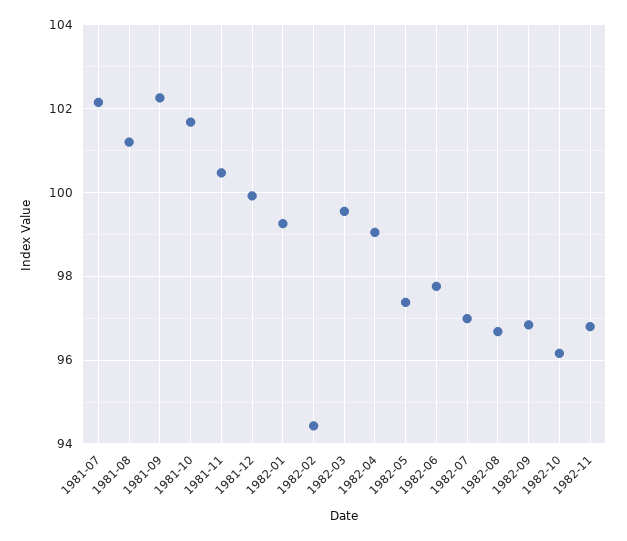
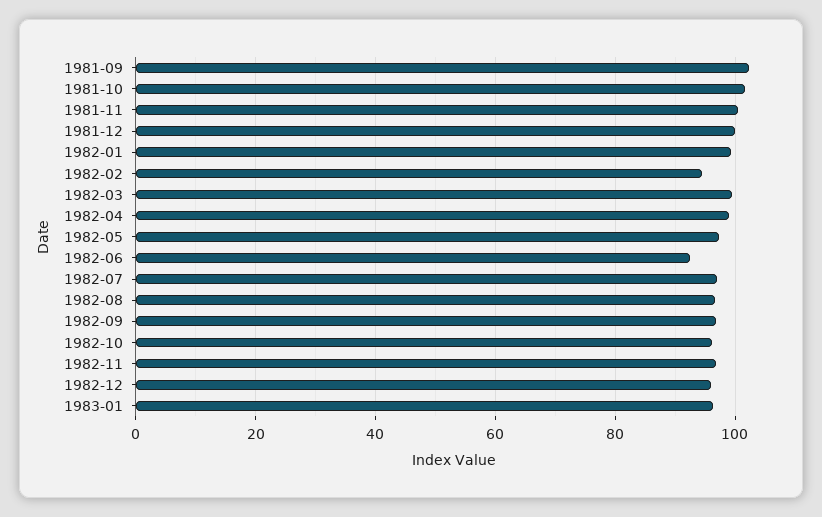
1981-07: 102.2 -> none
1981-08: 101.2 -> none
1982-06: 97.8 -> 92
1982-12: none -> 96
1983-01: none -> 96

